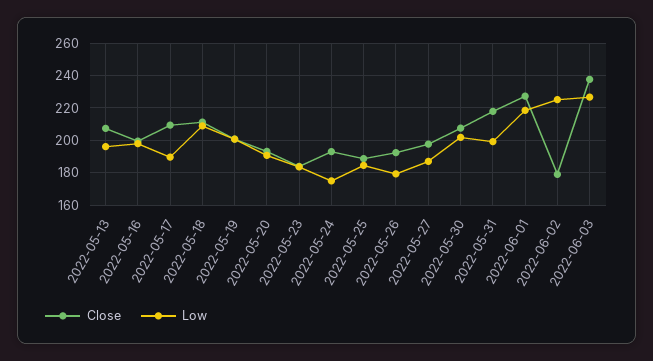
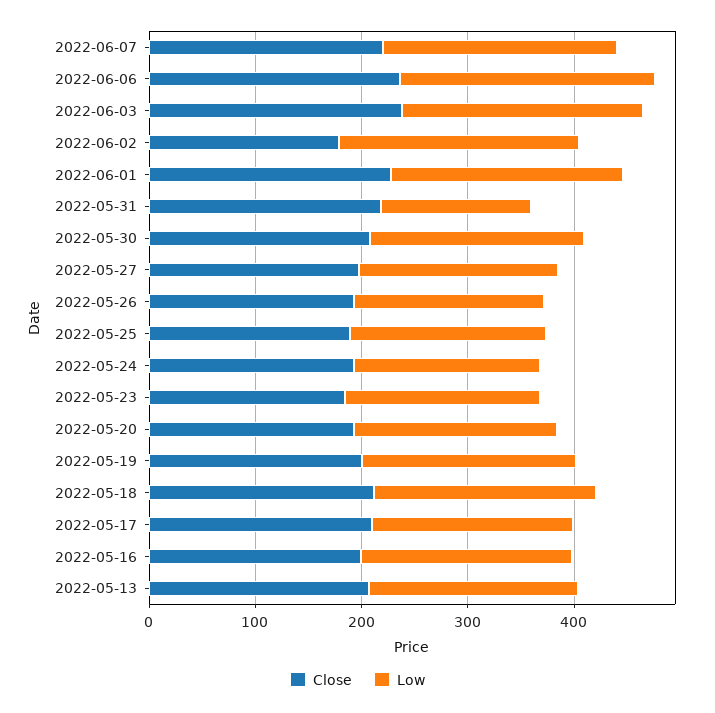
Low, 2022-05-31: 200 -> 140
Close, 2022-06-07: none -> 220
Low, 2022-06-07: none -> 220
Close, 2022-06-06: none -> 240
Low, 2022-06-06: none -> 240

